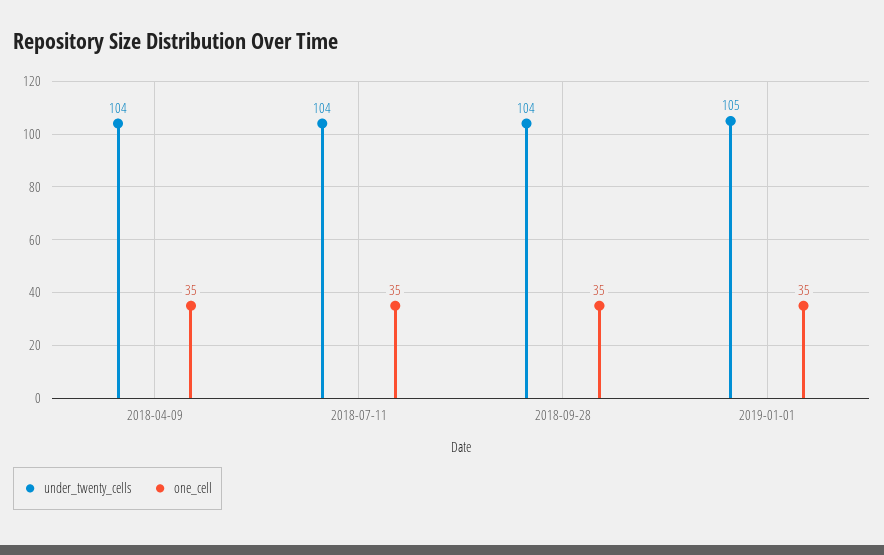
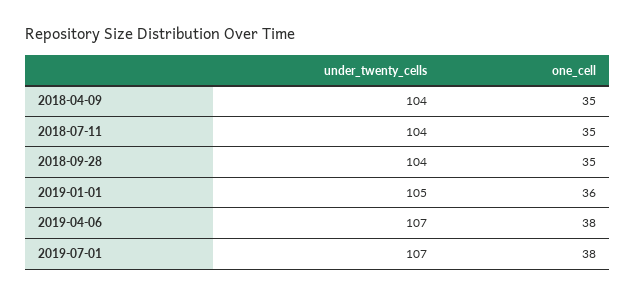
one_cell, 2019-01-01: 35 -> 36
under_twenty_cells, 2019-04-06: none -> 107
one_cell, 2019-04-06: none -> 38
under_twenty_cells, 2019-07-01: none -> 107
one_cell, 2019-07-01: none -> 38

